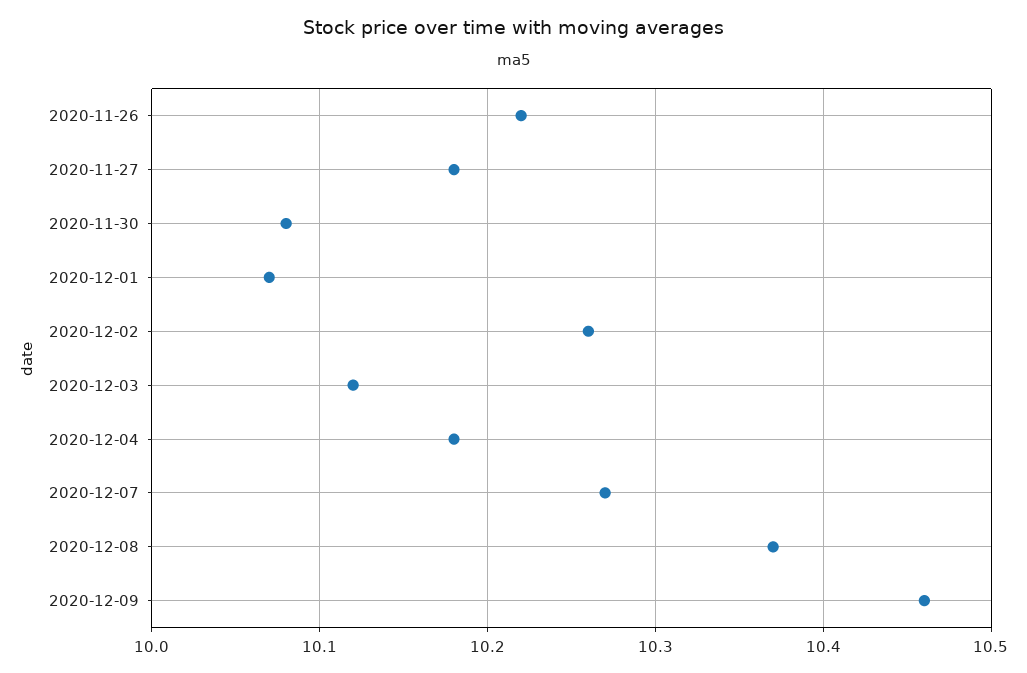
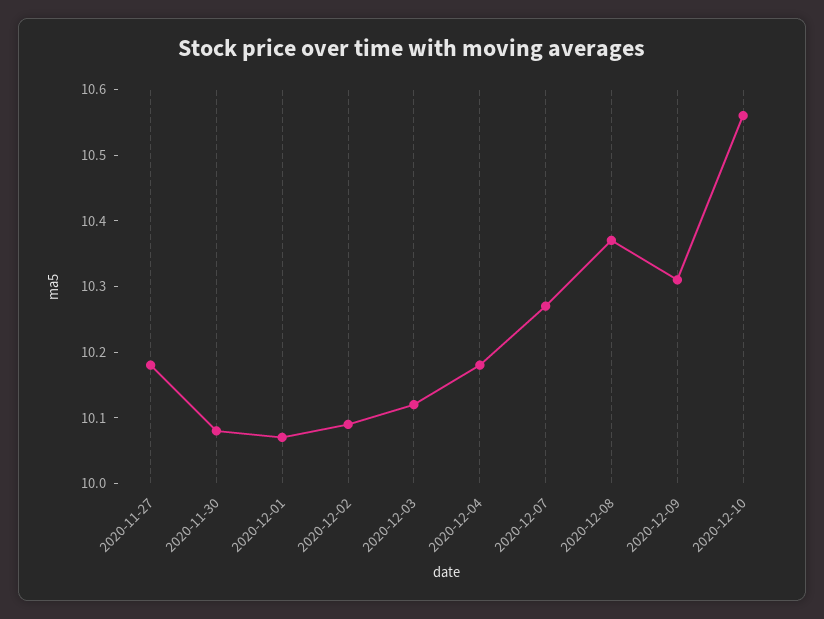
2020-11-26: 10.22 -> none
2020-12-02: 10.26 -> 10.1
2020-12-09: 10.46 -> 10.3
2020-12-10: none -> 10.55

